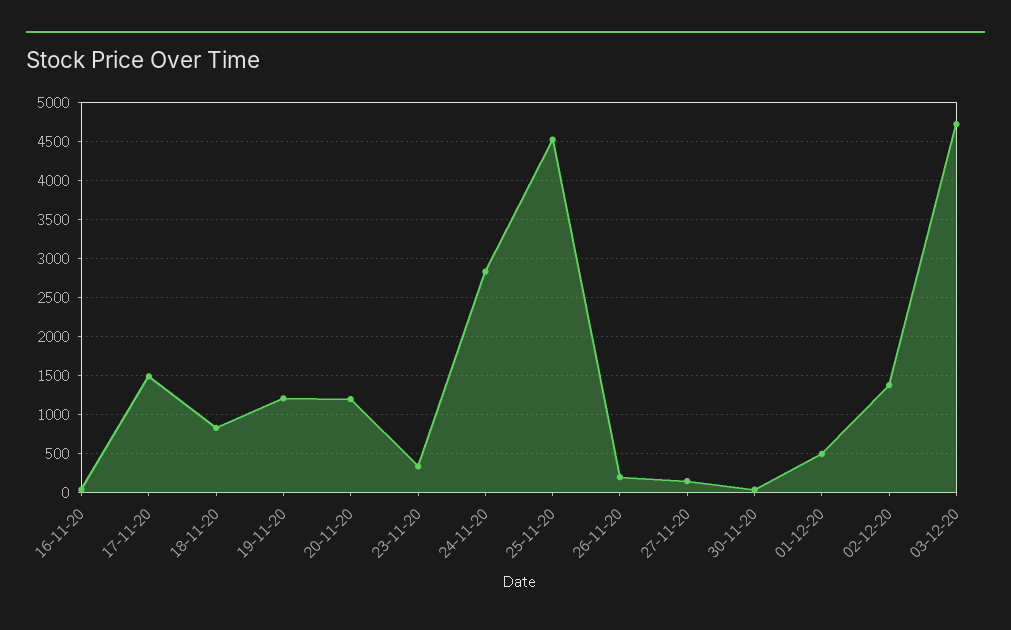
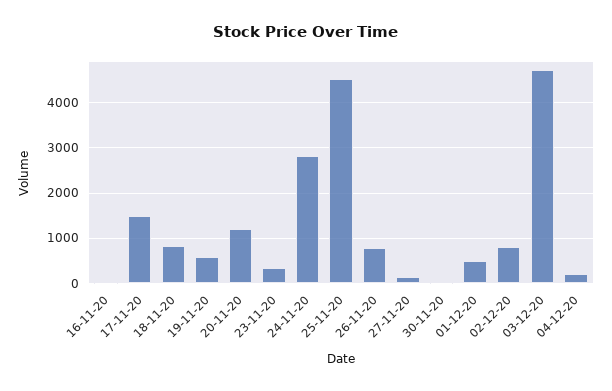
19-11-20: 1200 -> 600
26-11-20: 200 -> 800
02-12-20: 1400 -> 800
04-12-20: none -> 200

